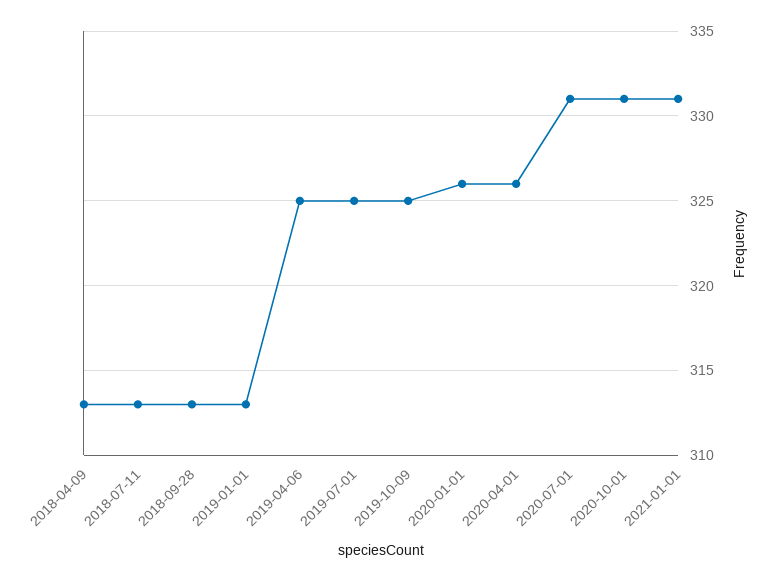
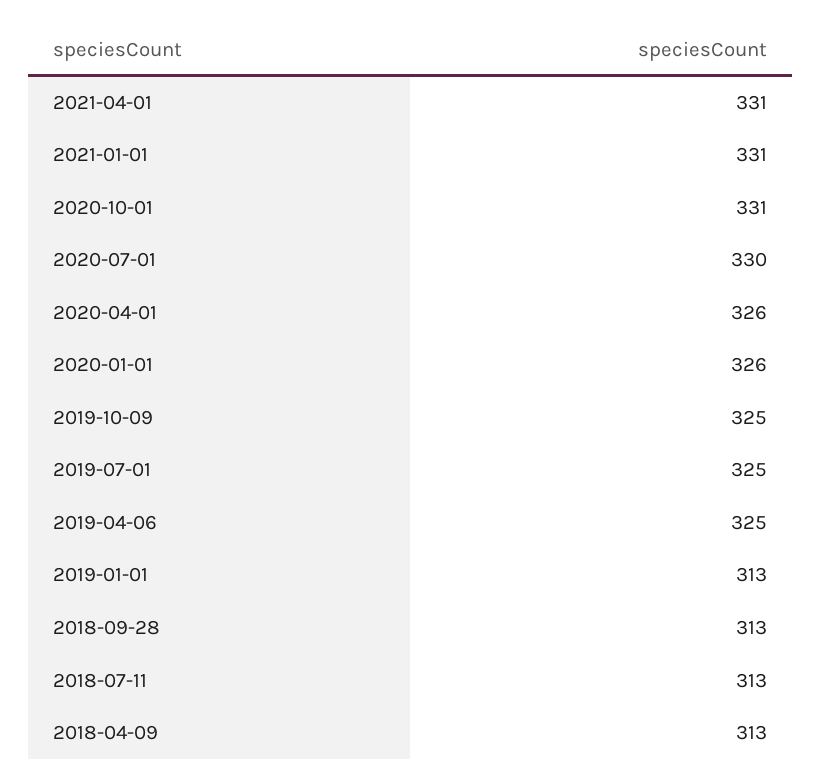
2020-07-01: 331 -> 330
2021-04-01: none -> 331

